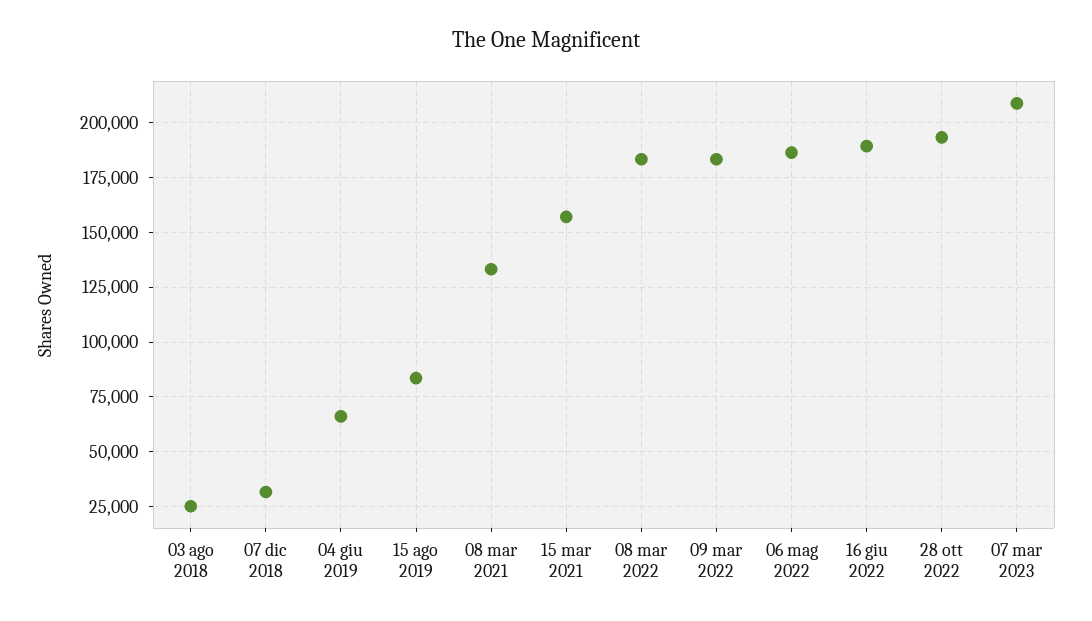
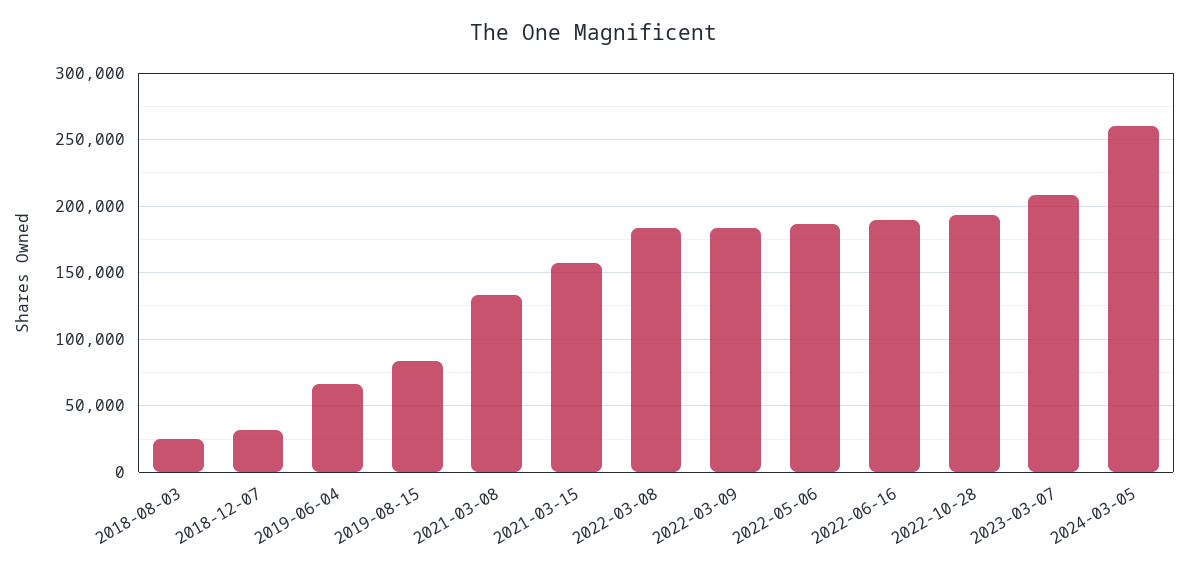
2024-03-05: none -> 260000

